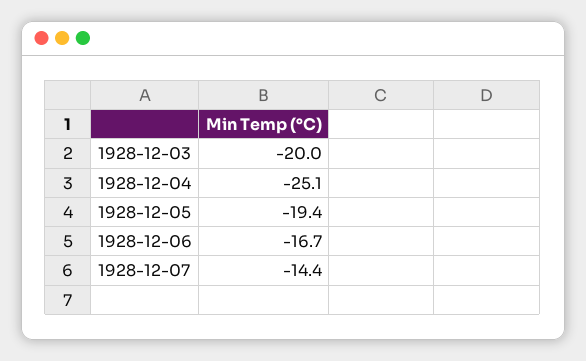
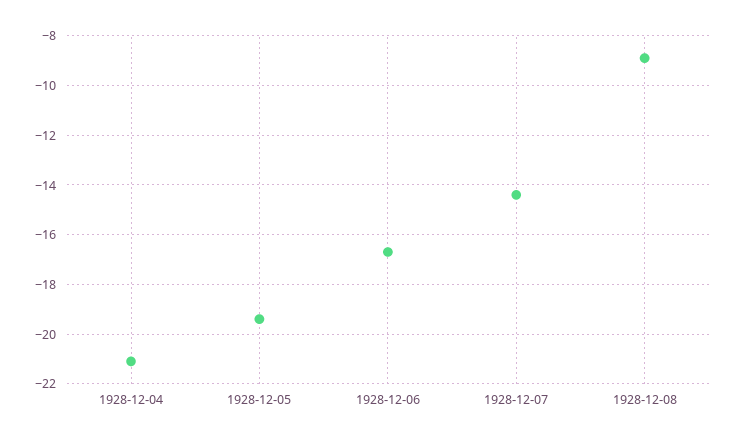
1928-12-03: -20 -> none
1928-12-04: -25.1 -> -21
1928-12-08: none -> -9

